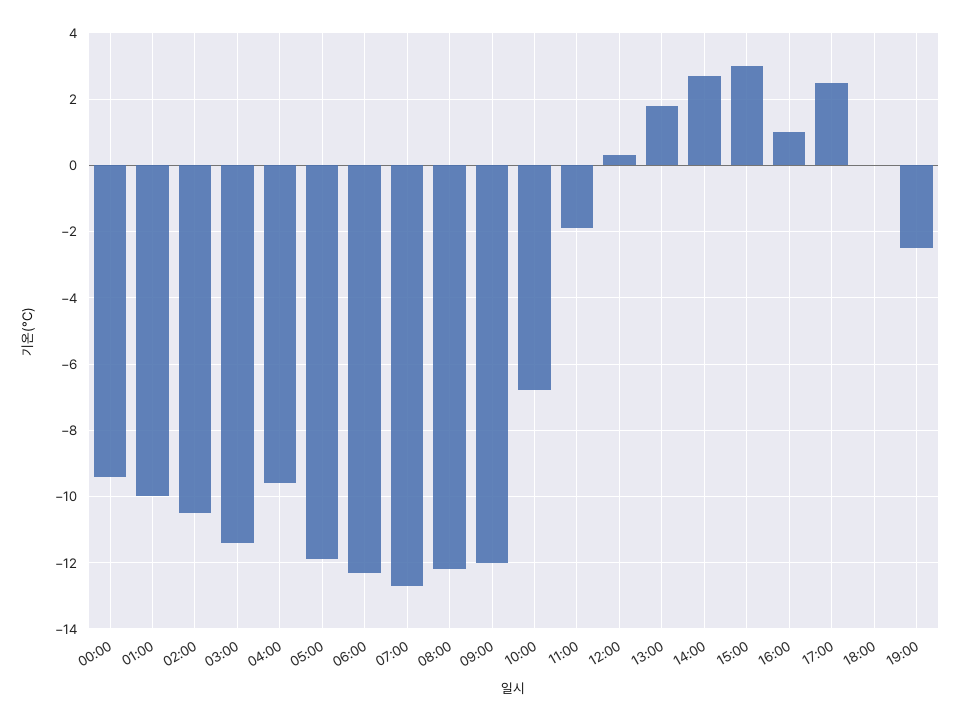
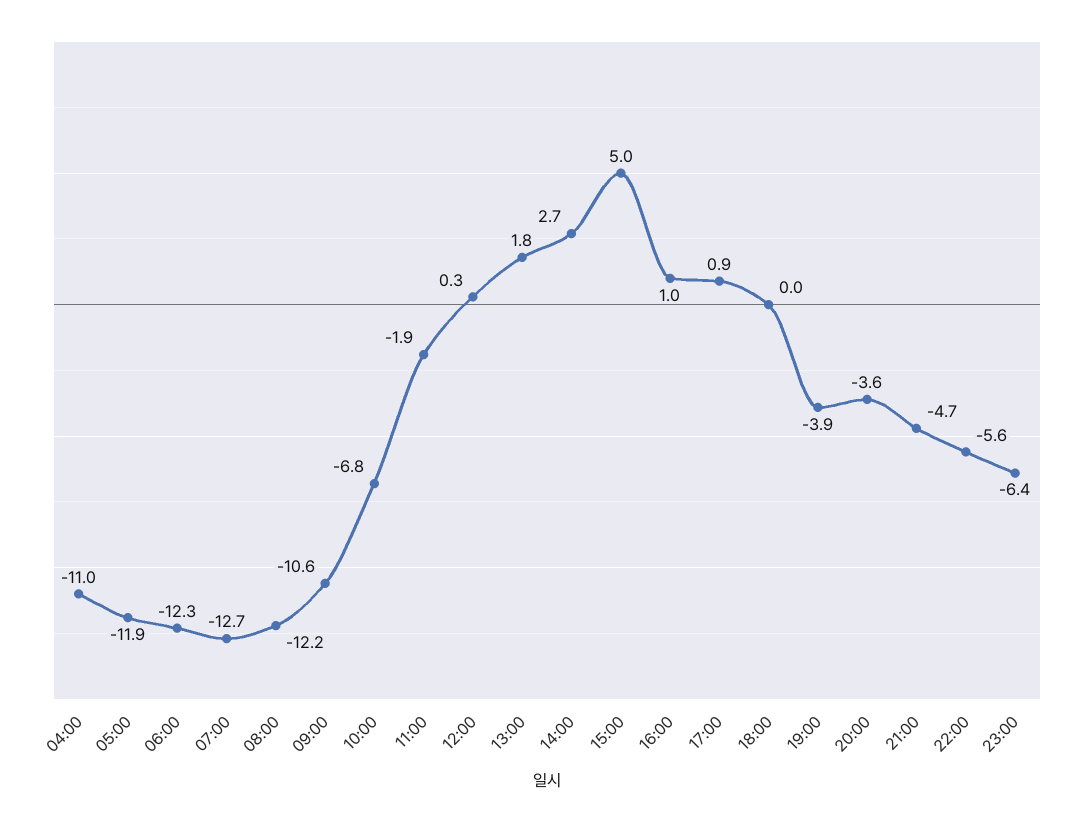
00:00: -9.5 -> none
01:00: -10 -> none
02:00: -10.5 -> none
03:00: -11.5 -> none
04:00: -9.5 -> -11
09:00: -12 -> -10.6
15:00: 3 -> 5
17:00: 2.5 -> 0.9
19:00: -2.5 -> -3.9
20:00: none -> -3.6
21:00: none -> -4.7
22:00: none -> -5.6
23:00: none -> -6.4

